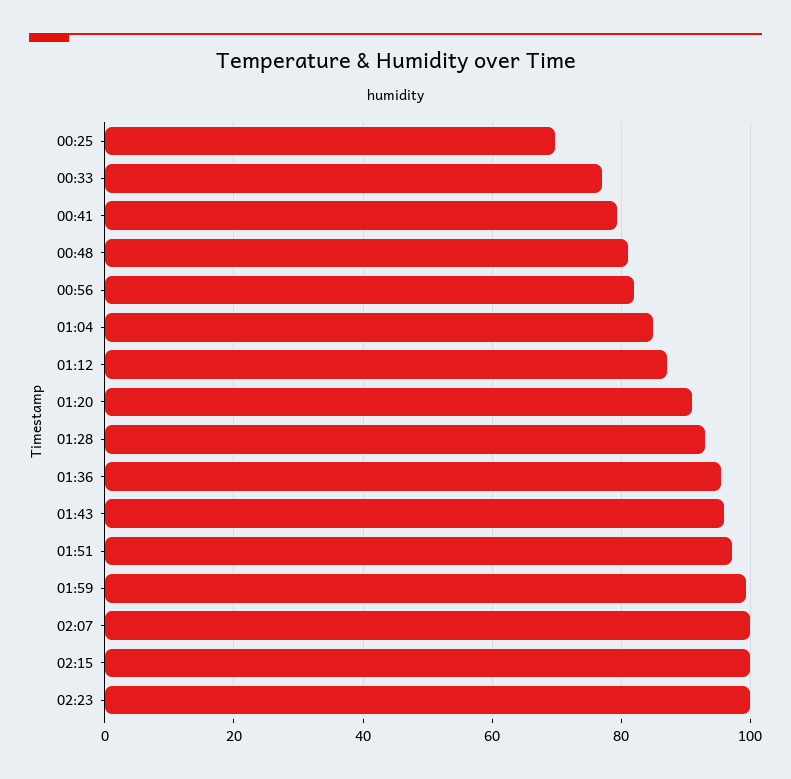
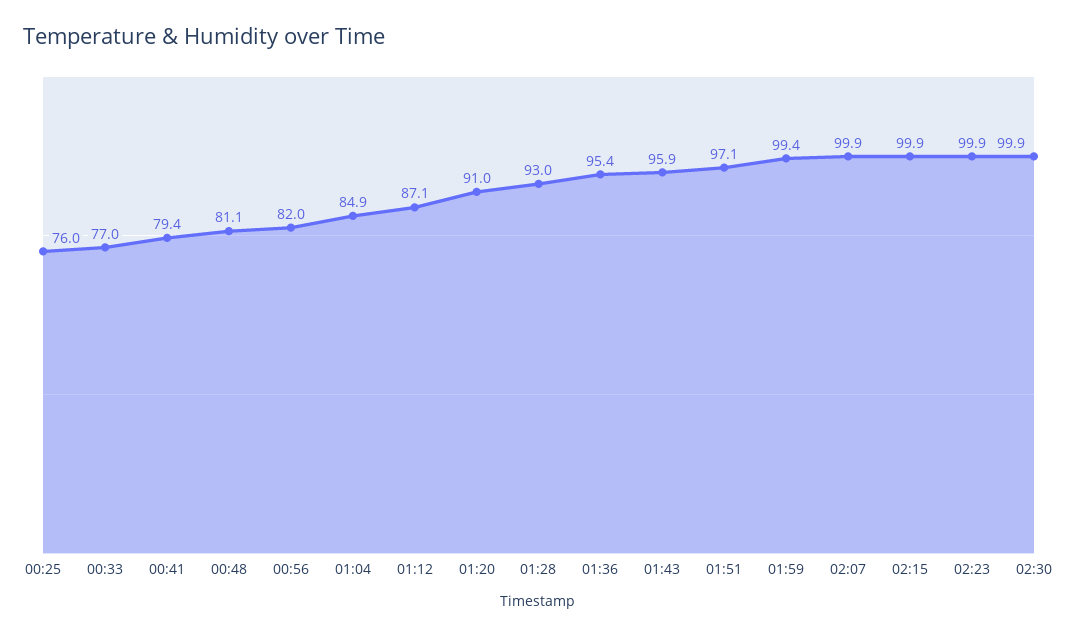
00:25: 70 -> 76
02:30: none -> 99.9

